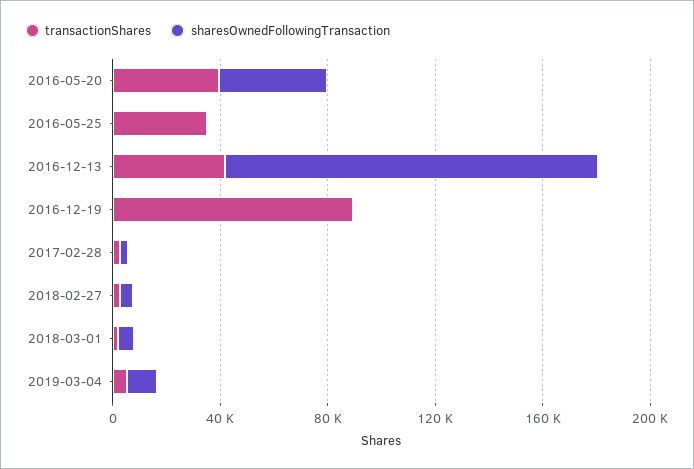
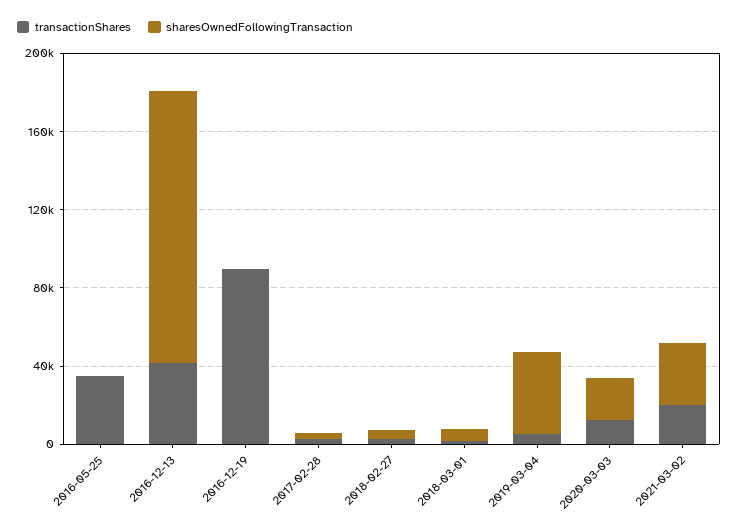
transactionShares, 2016-05-20: 40000 -> none
sharesOwnedFollowingTransaction, 2016-05-20: 40000 -> none
sharesOwnedFollowingTransaction, 2019-03-04: 10000 -> 40000
transactionShares, 2020-03-03: none -> 10000
sharesOwnedFollowingTransaction, 2020-03-03: none -> 20000
transactionShares, 2021-03-02: none -> 20000
sharesOwnedFollowingTransaction, 2021-03-02: none -> 30000

